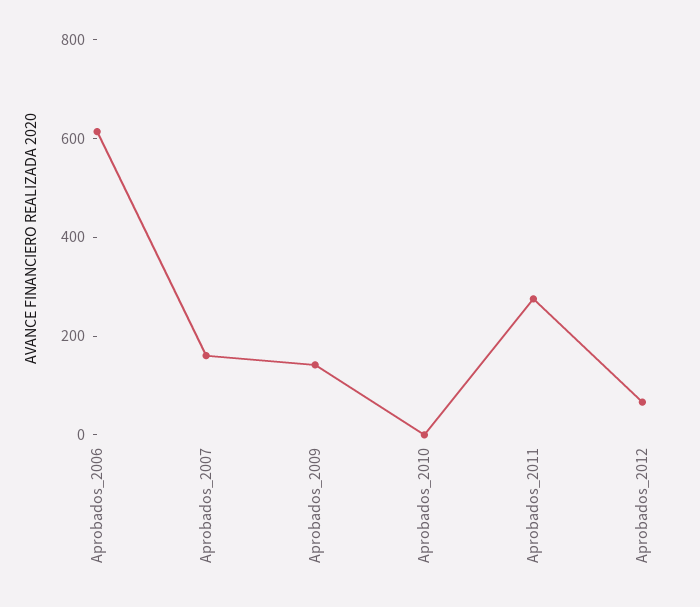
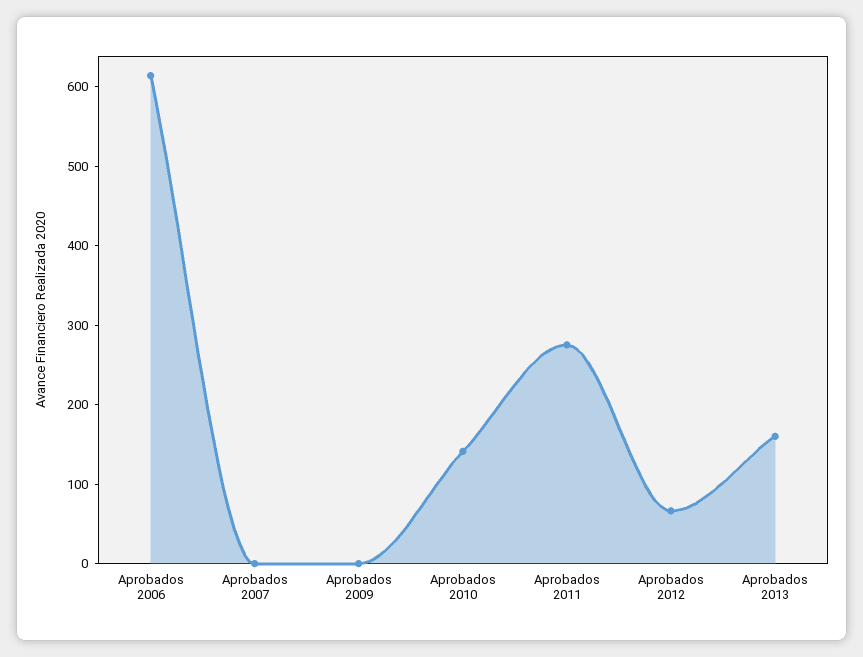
Aprobados_2007: 150 -> 0
Aprobados_2009: 150 -> 0
Aprobados_2010: 0 -> 140
Aprobados 2013: none -> 160

